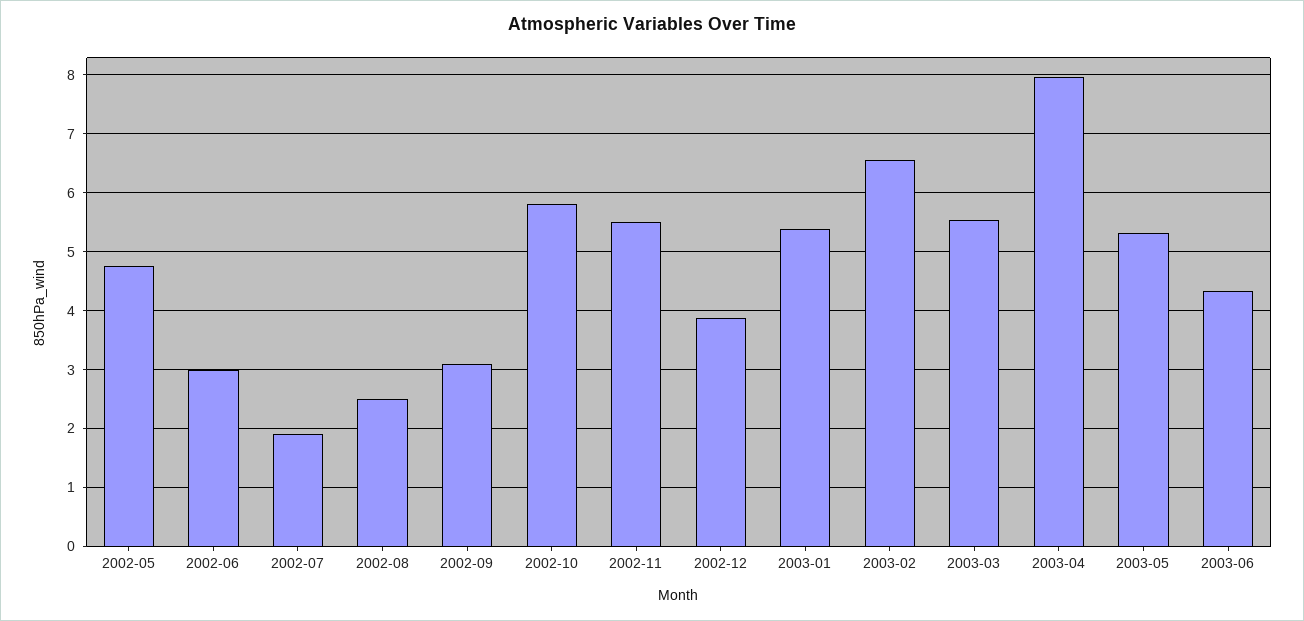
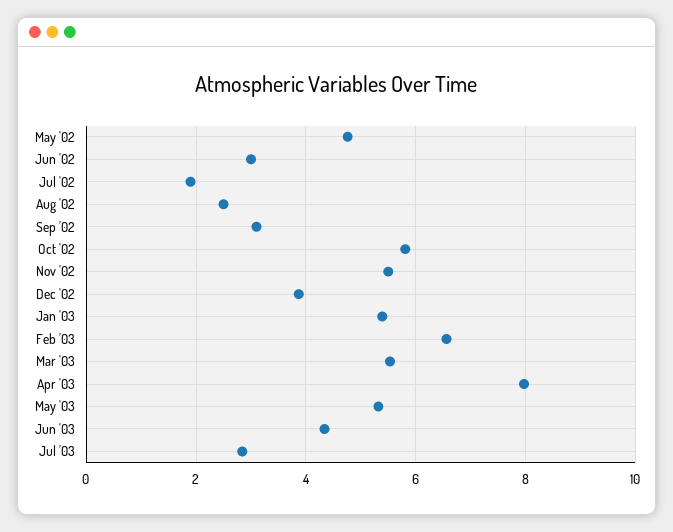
Jul '03: none -> 2.8

